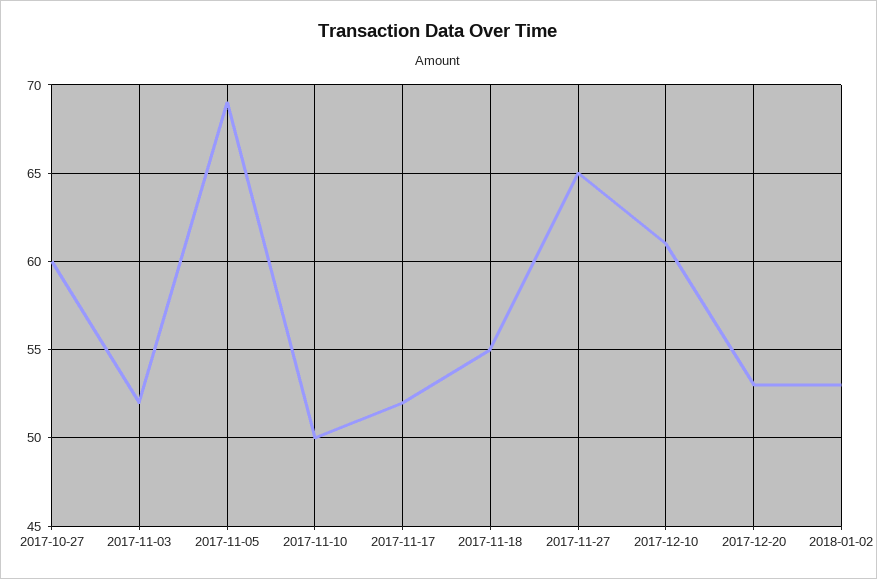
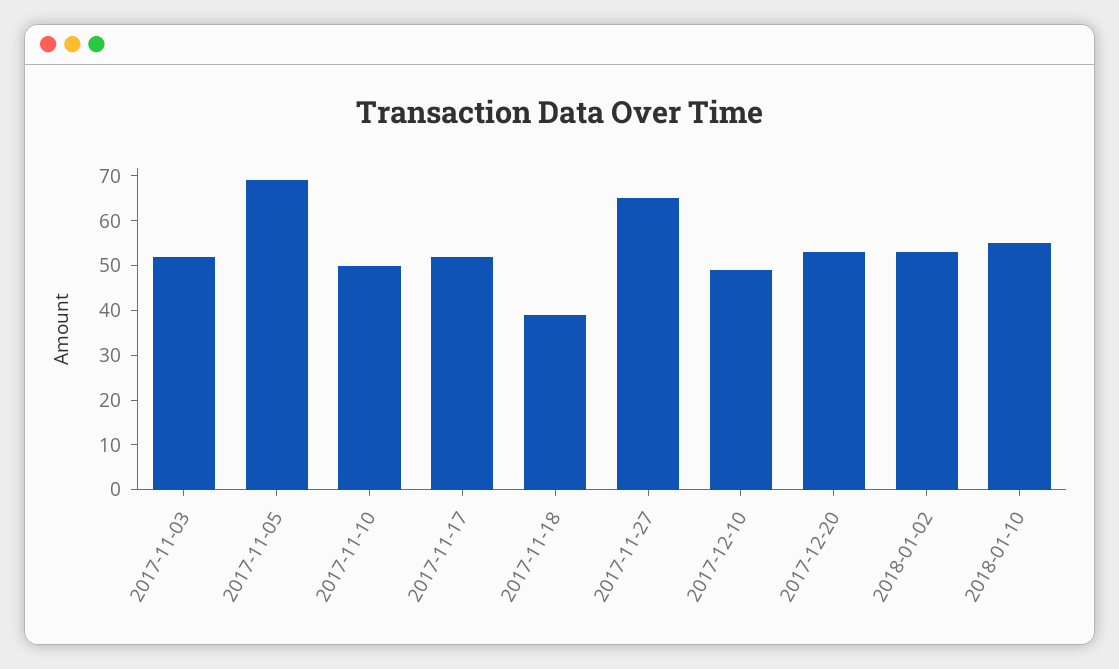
2017-10-27: 60 -> none
2017-11-18: 55 -> 40
2017-12-10: 61 -> 50
2018-01-10: none -> 55

